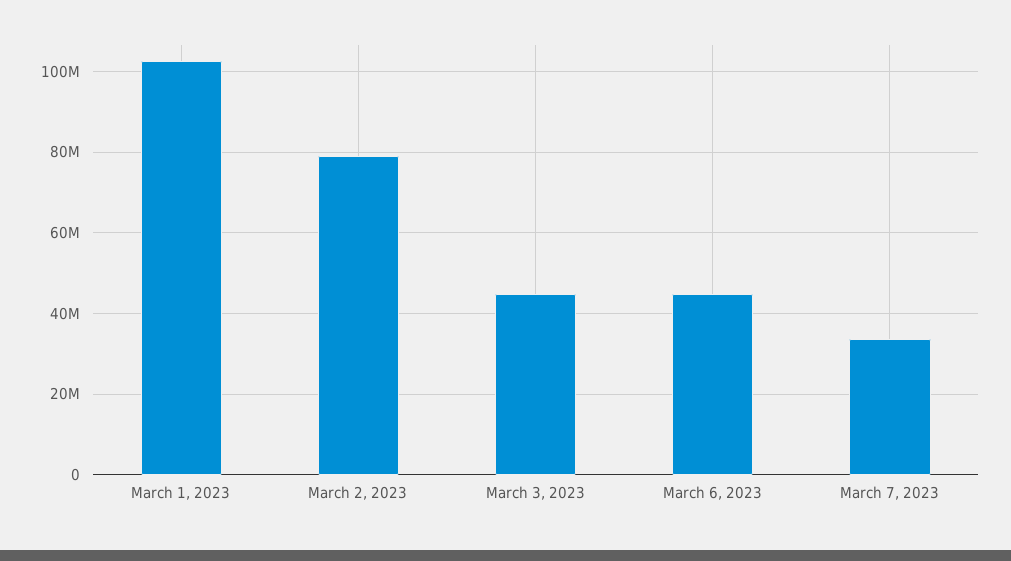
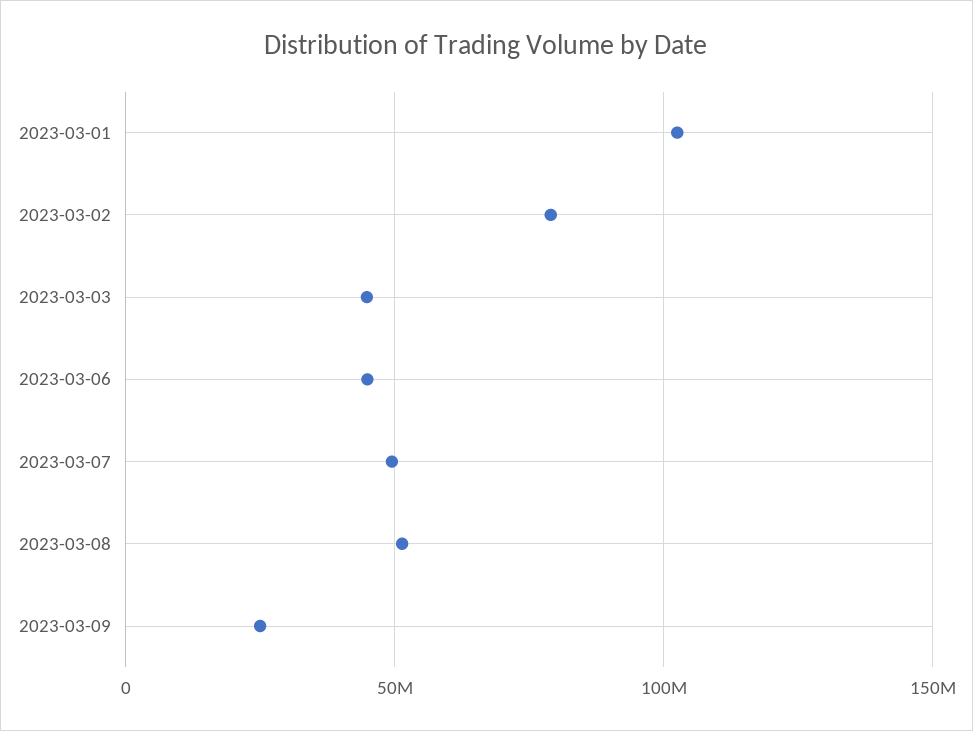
March 7, 2023: 34000000 -> 50000000
2023-03-08: none -> 50000000
2023-03-09: none -> 25000000

